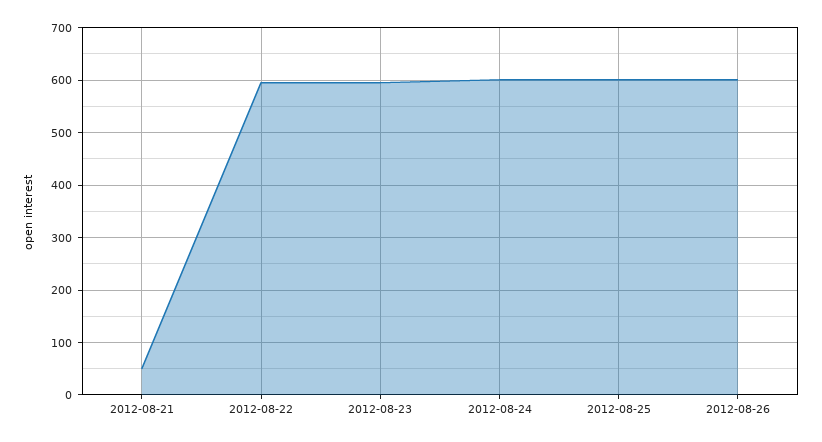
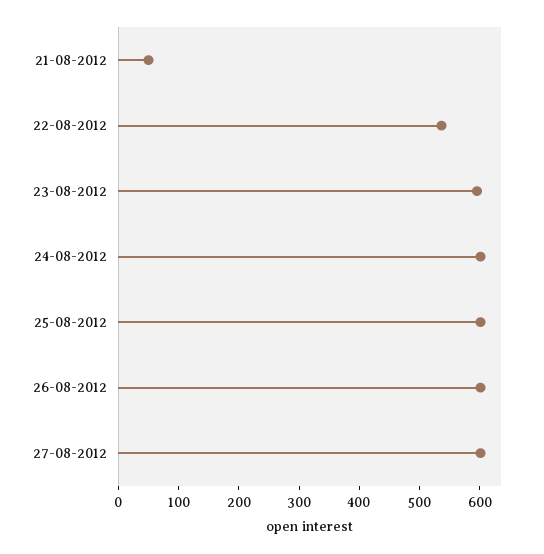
2012-08-22: 600 -> 540
27-08-2012: none -> 600

